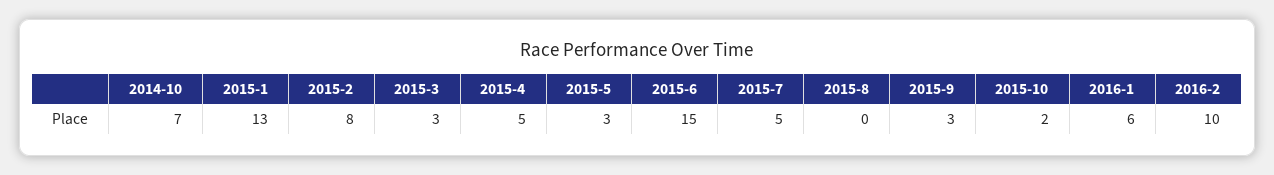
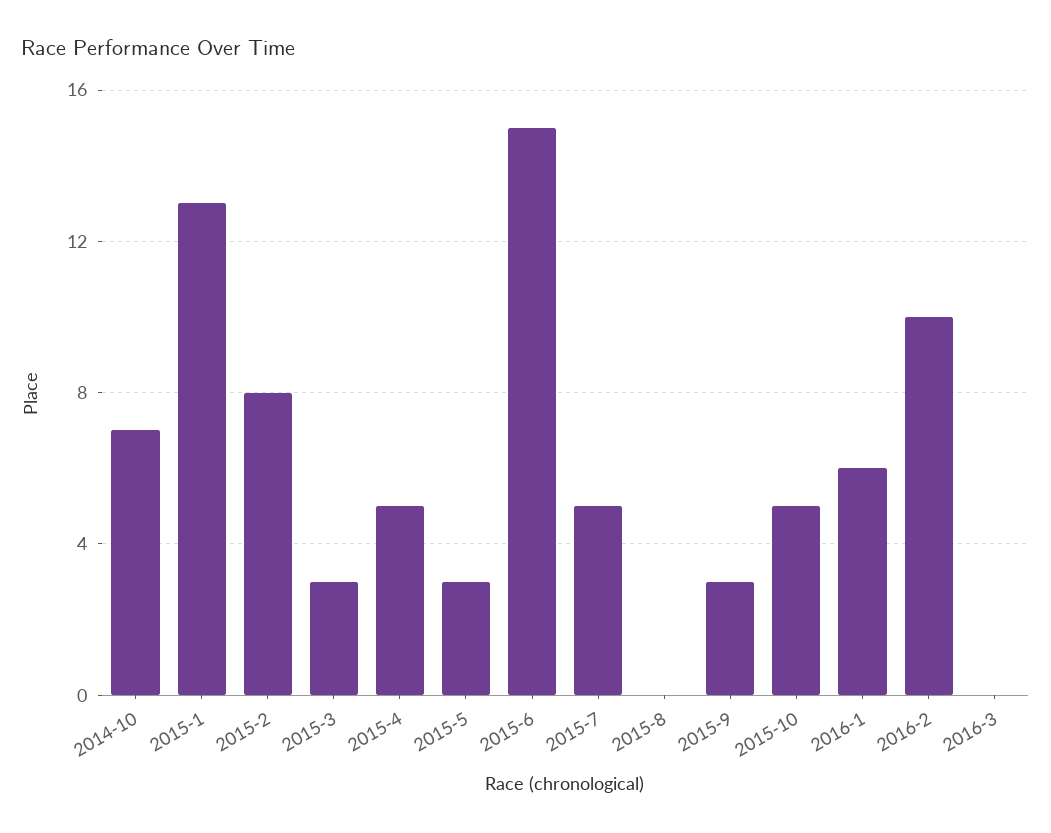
2015-10: 2 -> 5
2016-3: none -> 0

